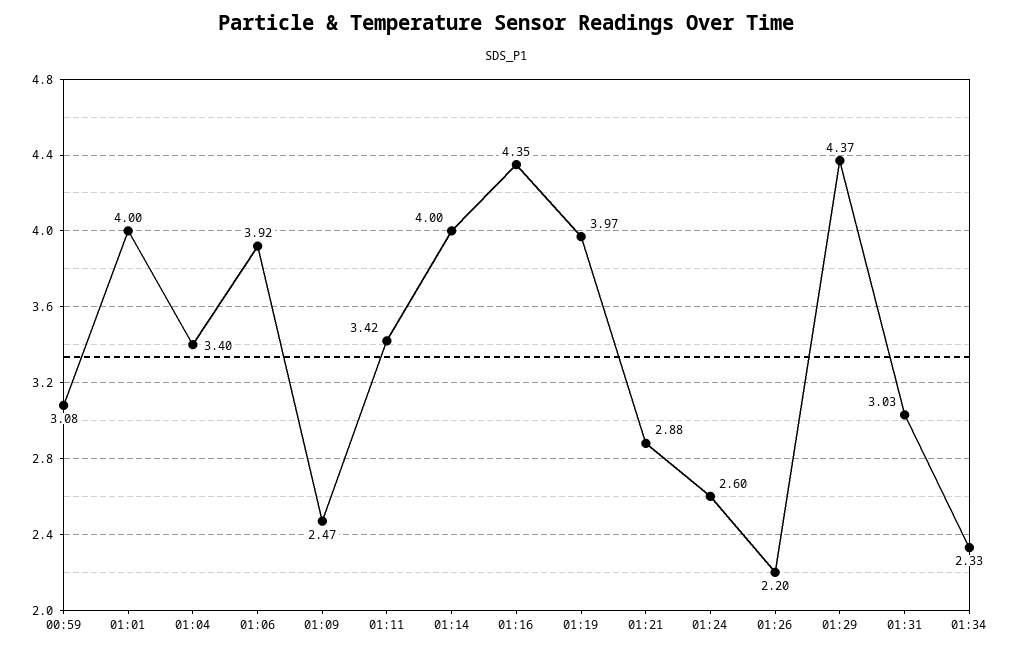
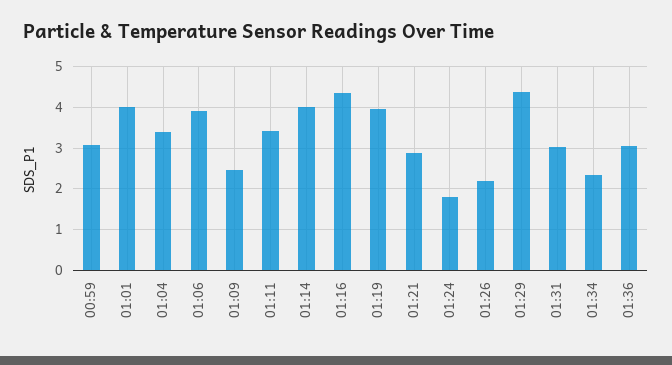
01:24: 2.6 -> 1.8
01:36: none -> 3

